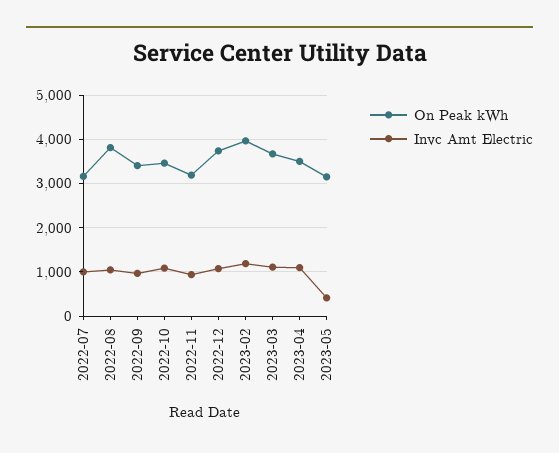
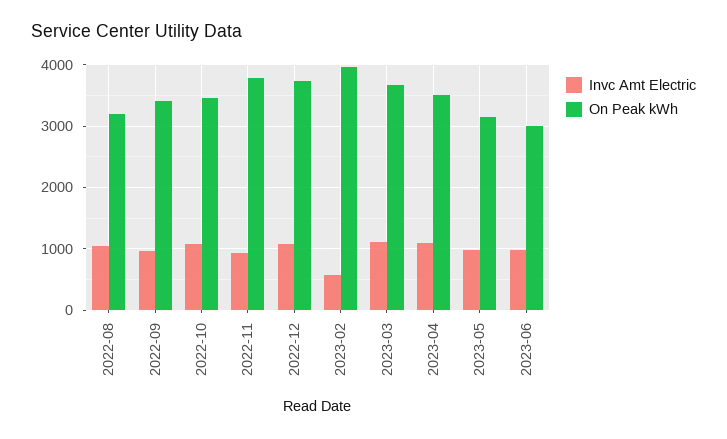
On Peak kWh, 2022-07: 3200 -> none
Invc Amt Electric, 2022-07: 1000 -> none
On Peak kWh, 2022-08: 3800 -> 3200
On Peak kWh, 2022-11: 3200 -> 3800
Invc Amt Electric, 2023-02: 1200 -> 600
Invc Amt Electric, 2023-05: 400 -> 1000
Invc Amt Electric, 2023-06: none -> 1000
On Peak kWh, 2023-06: none -> 3000

